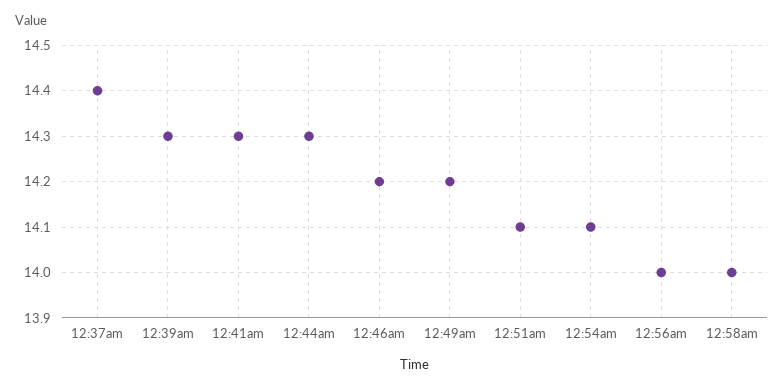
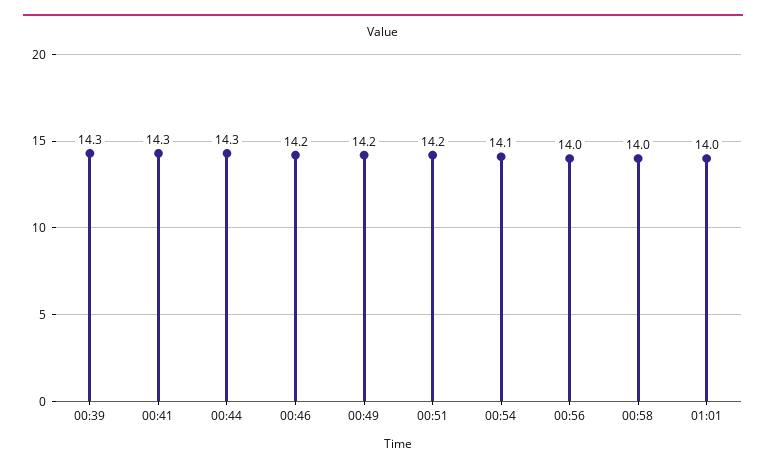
12:37am: 14.4 -> none
12:51am: 14.1 -> 14.2
01:01: none -> 14

